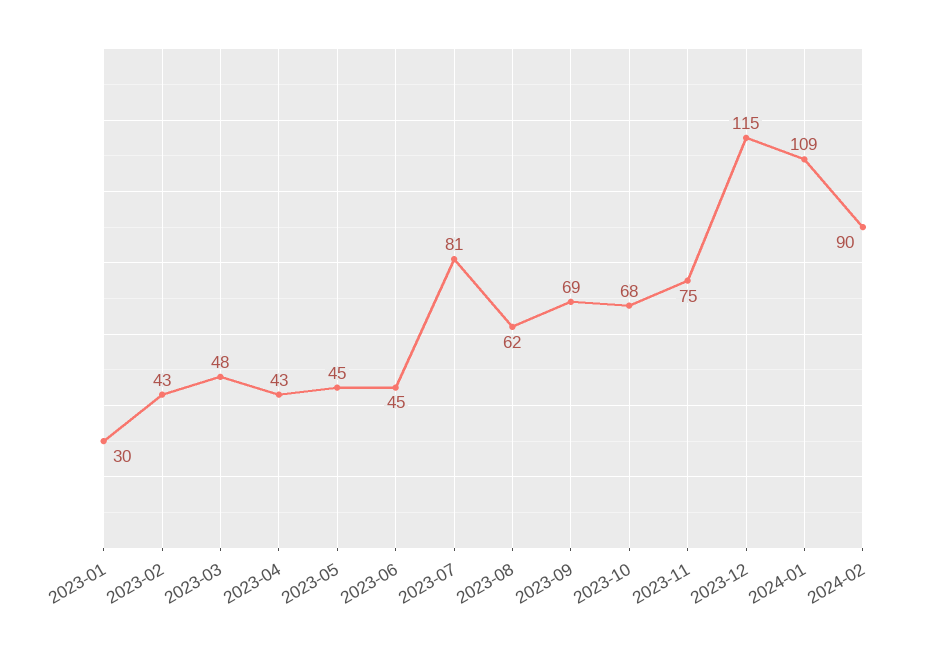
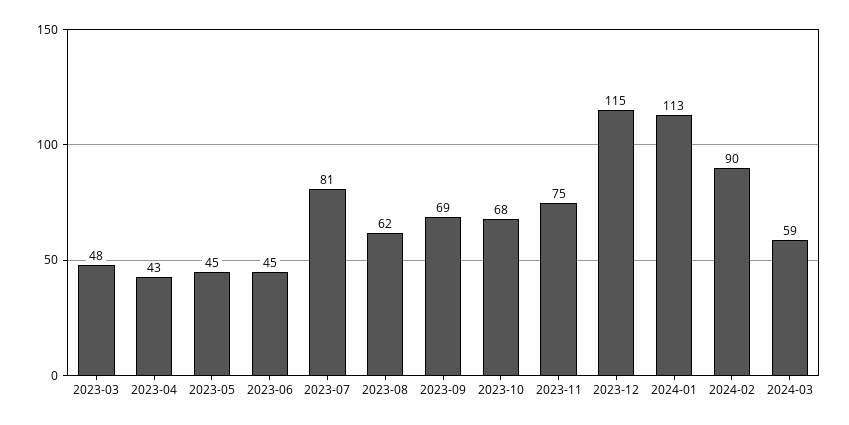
2023-01: 30 -> none
2023-02: 43 -> none
2024-01: 109 -> 113
2024-03: none -> 59

